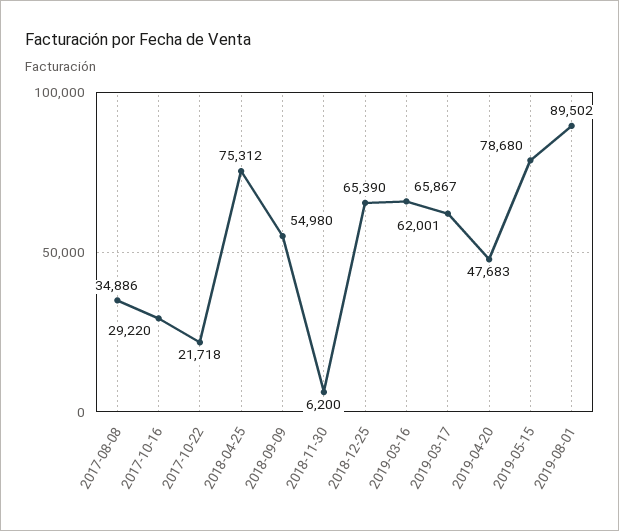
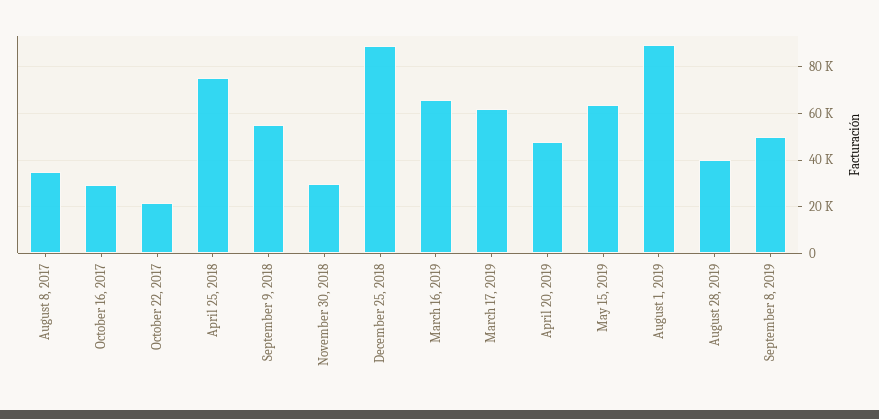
2018-11-30: 6200 -> 30000
2018-12-25: 65390 -> 90000
2019-05-15: 78680 -> 65000
August 28, 2019: none -> 40000
September 8, 2019: none -> 50000

